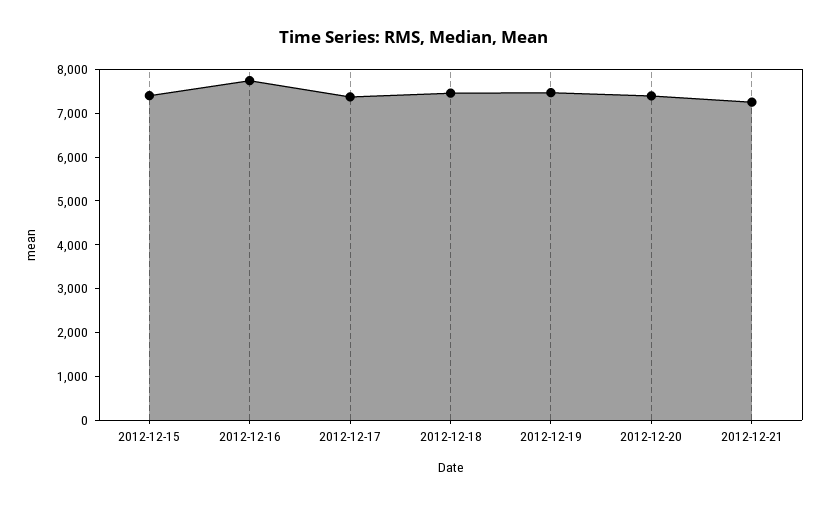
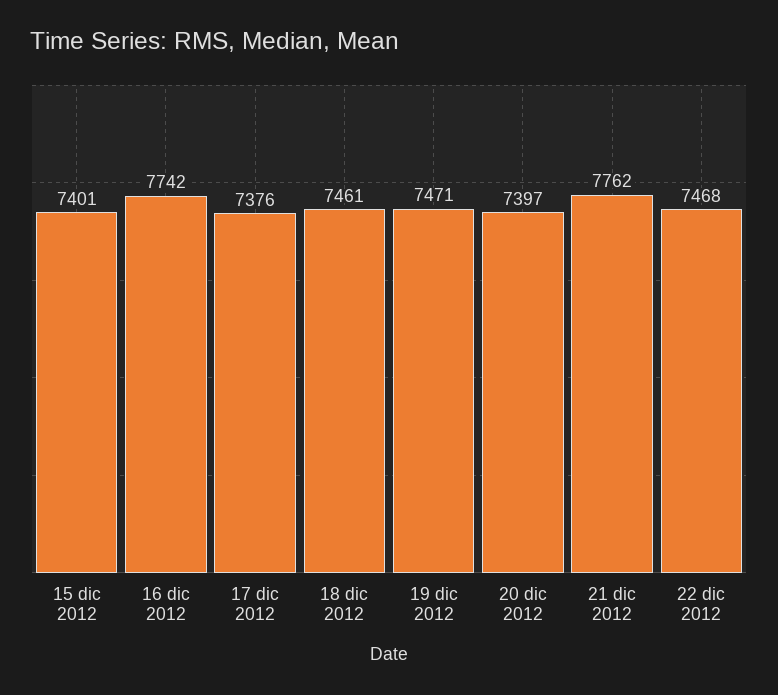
2012-12-21: 7200 -> 7762
22 dic 2012: none -> 7468

